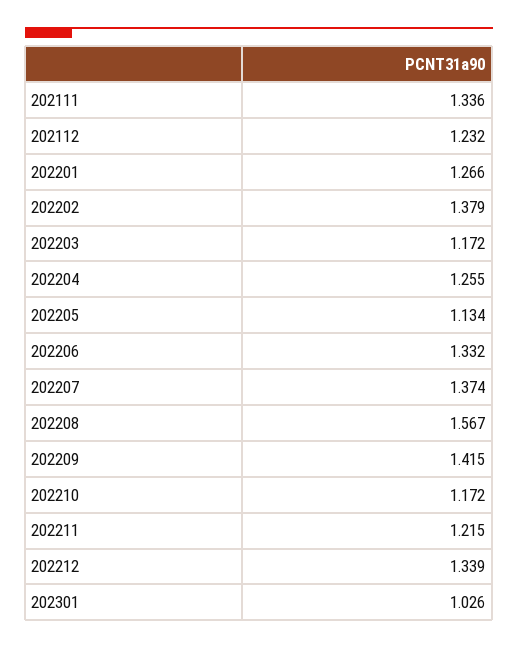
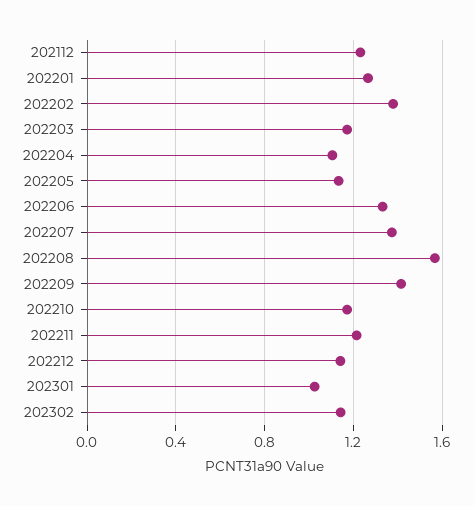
202111: 1.336 -> none
202204: 1.255 -> 1.1
202212: 1.339 -> 1.15
202302: none -> 1.15

